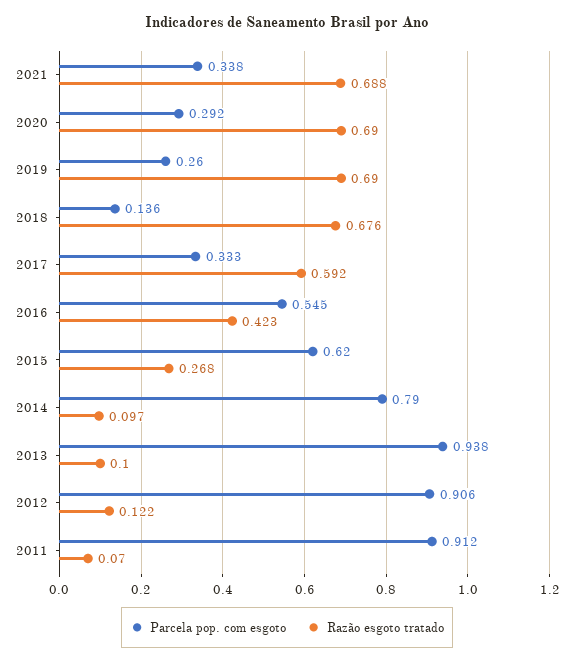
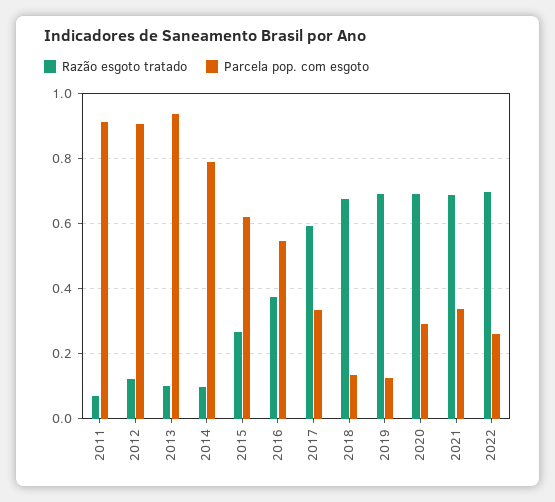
Parcela pop. com esgoto, 2019: 0.26 -> 0.12
Razão esgoto tratado, 2016: 0.423 -> 0.38
Razão esgoto tratado, 2022: none -> 0.7
Parcela pop. com esgoto, 2022: none -> 0.26

